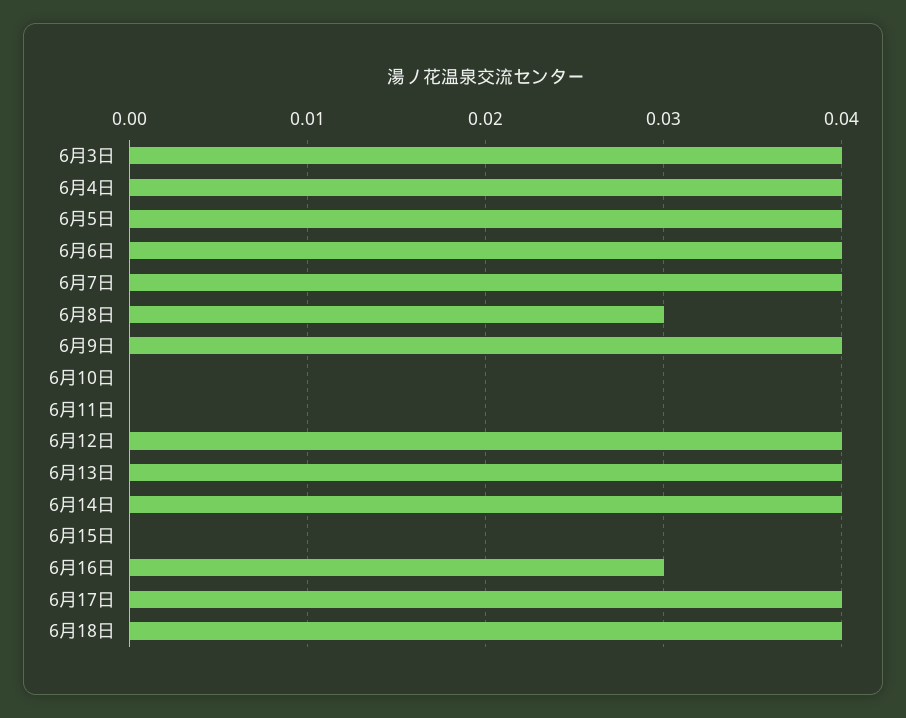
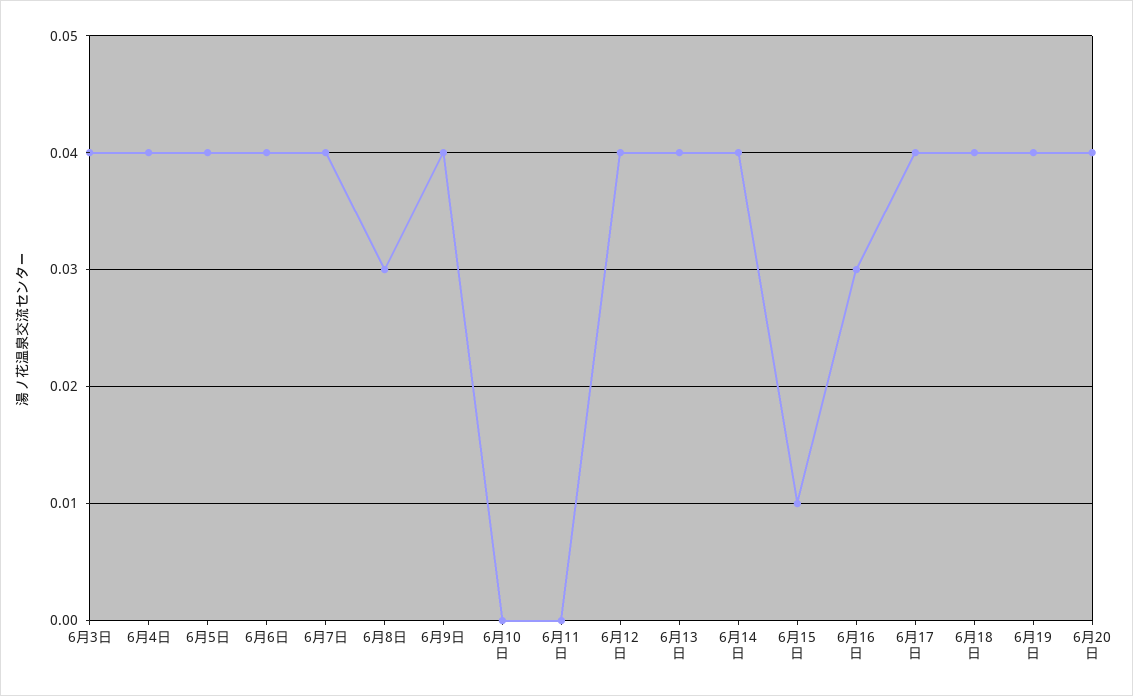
6月15日: 0 -> 0.01
6月19日: none -> 0.04
6月20日: none -> 0.04

